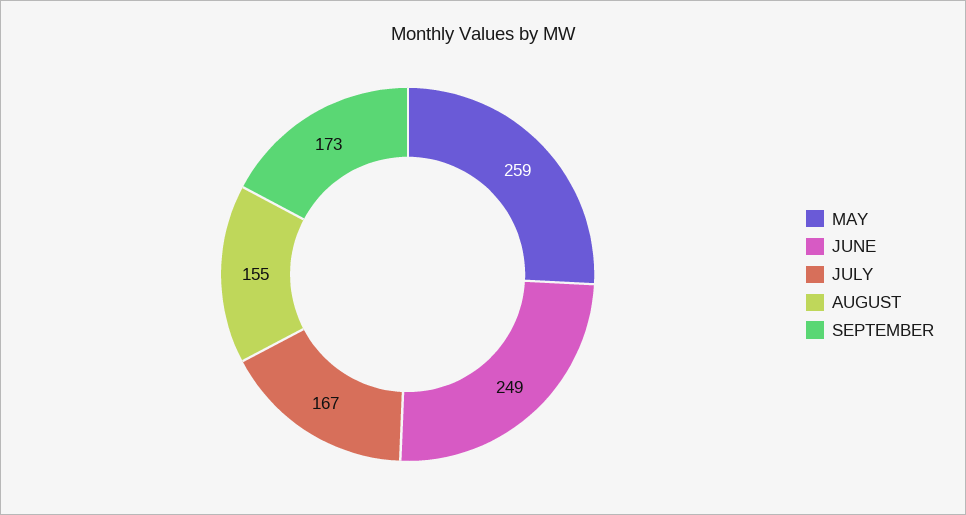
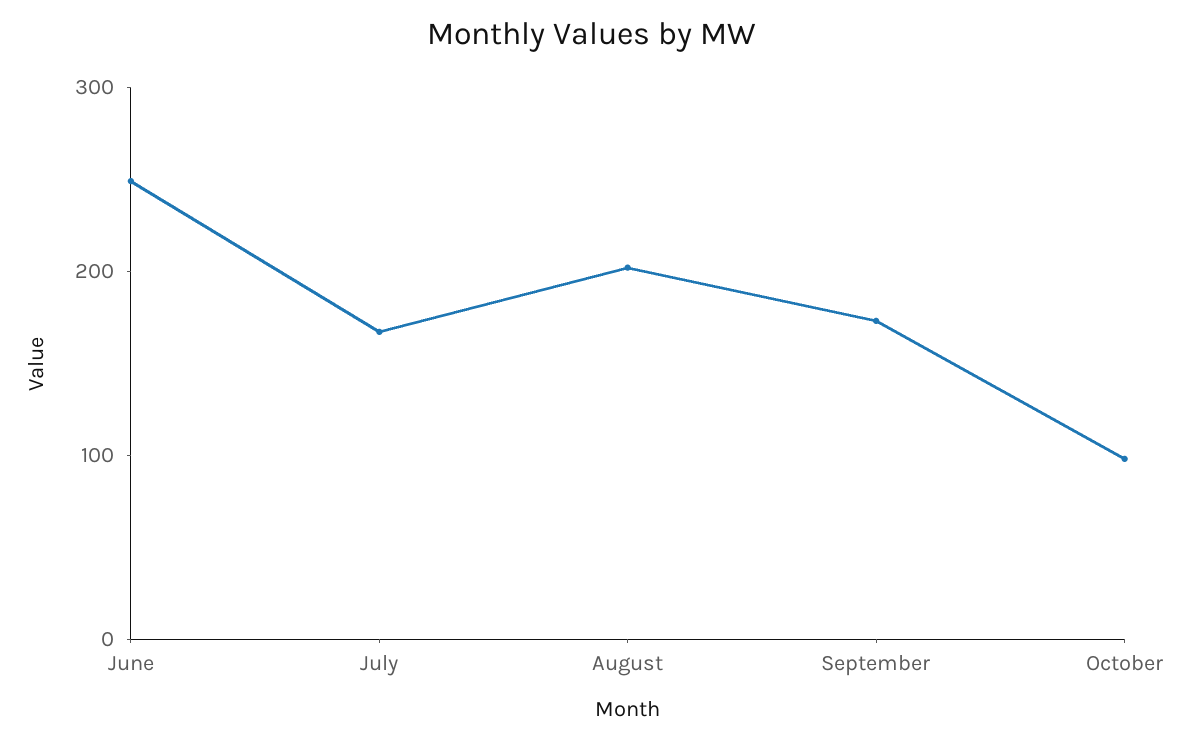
MAY: 259 -> none
AUGUST: 155 -> 200
October: none -> 100

